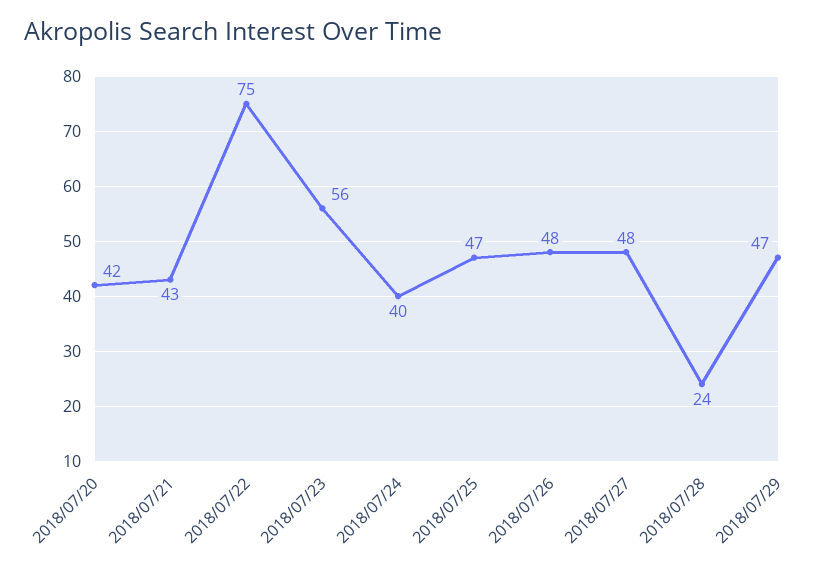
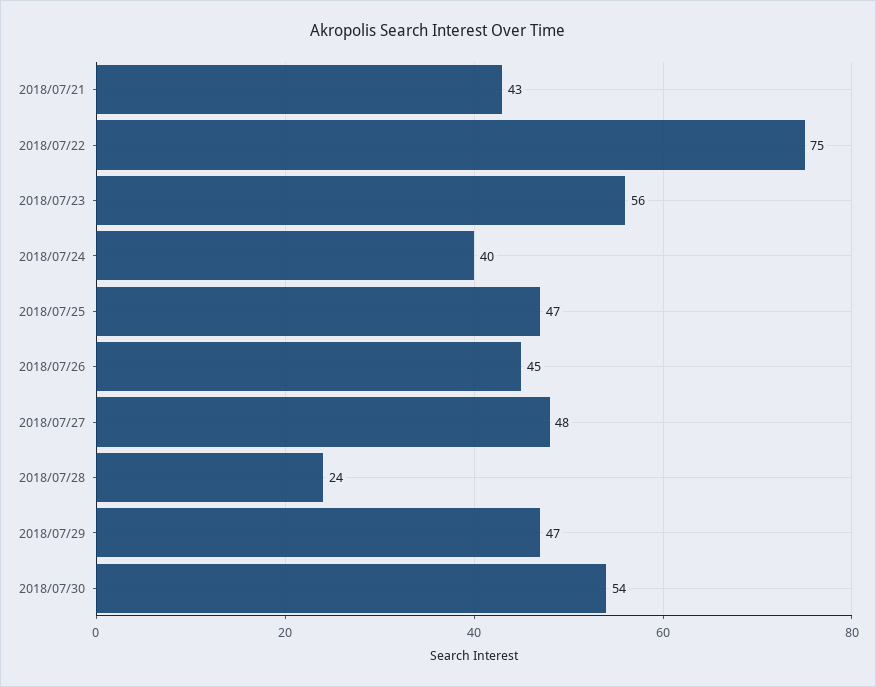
2018/07/20: 42 -> none
2018/07/26: 48 -> 45
2018/07/30: none -> 54

